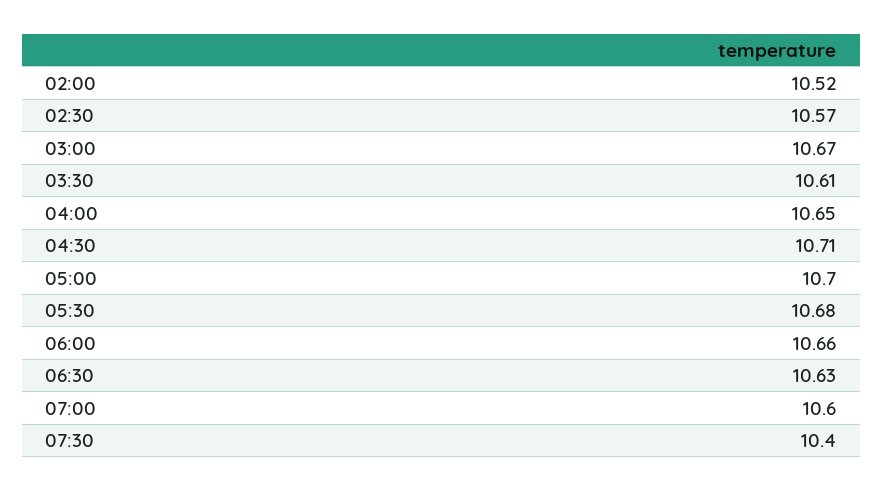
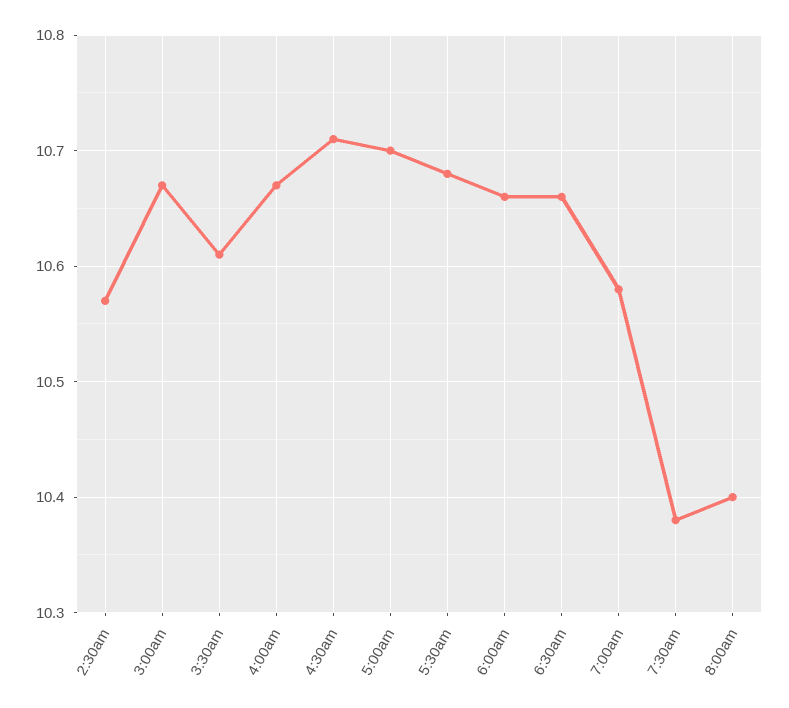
02:00: 10.52 -> none
04:00: 10.65 -> 10.67
06:30: 10.63 -> 10.66
07:00: 10.6 -> 10.58
07:30: 10.4 -> 10.38
8:00am: none -> 10.4

